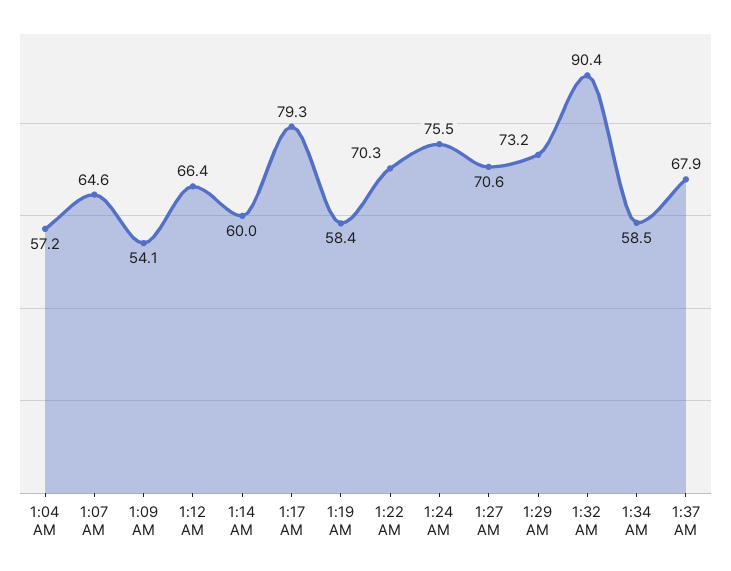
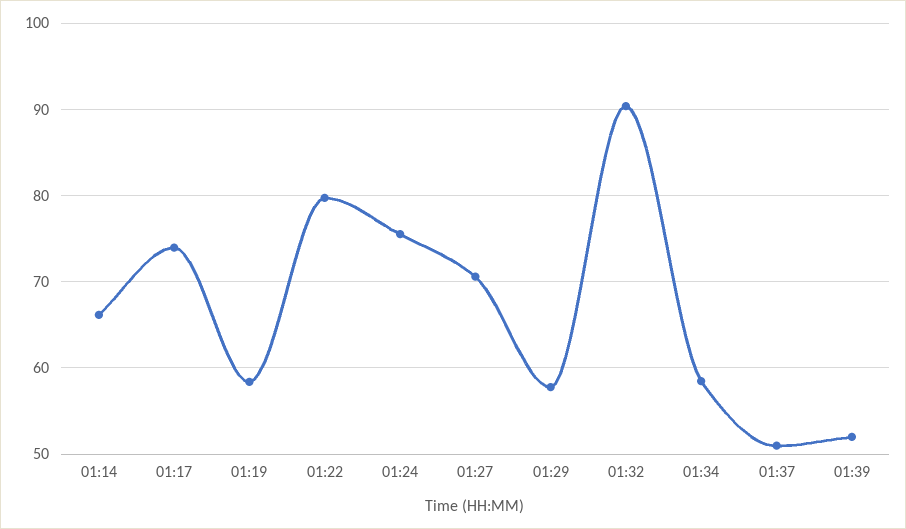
1:04 AM: 57.2 -> none
1:07 AM: 64.6 -> none
1:09 AM: 54.1 -> none
1:12 AM: 66.4 -> none
1:14 AM: 60 -> 66
1:17 AM: 79.3 -> 74
1:22 AM: 70.3 -> 80
1:29 AM: 73.2 -> 58
1:37 AM: 67.9 -> 51
01:39: none -> 52

